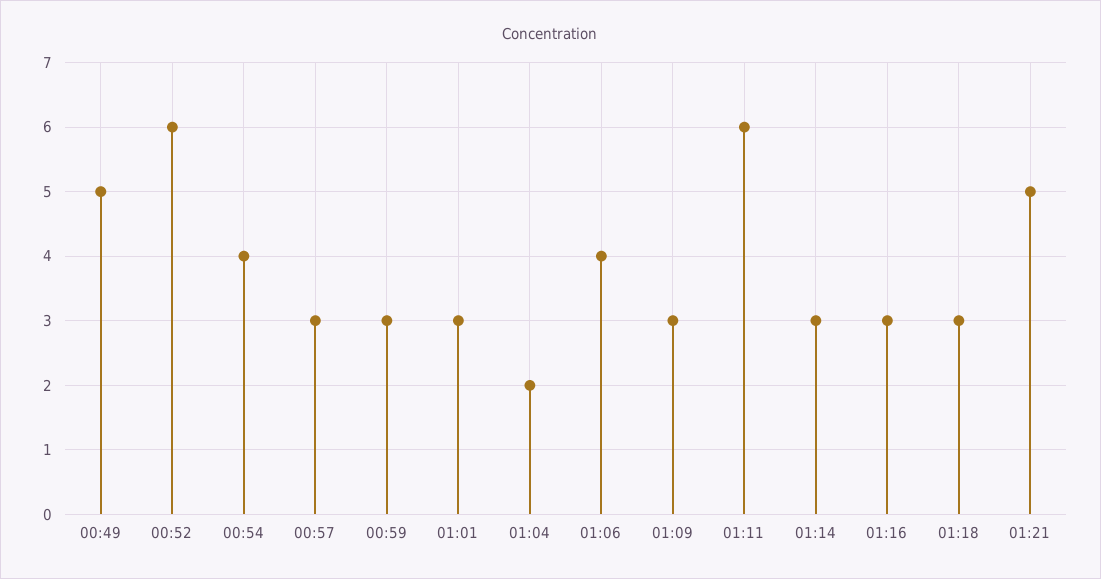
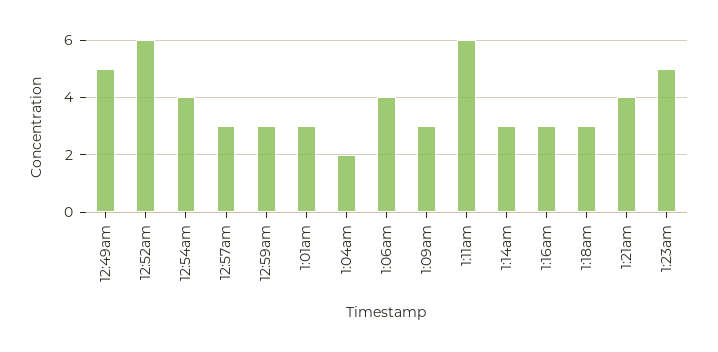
01:21: 5 -> 4
1:23am: none -> 5

